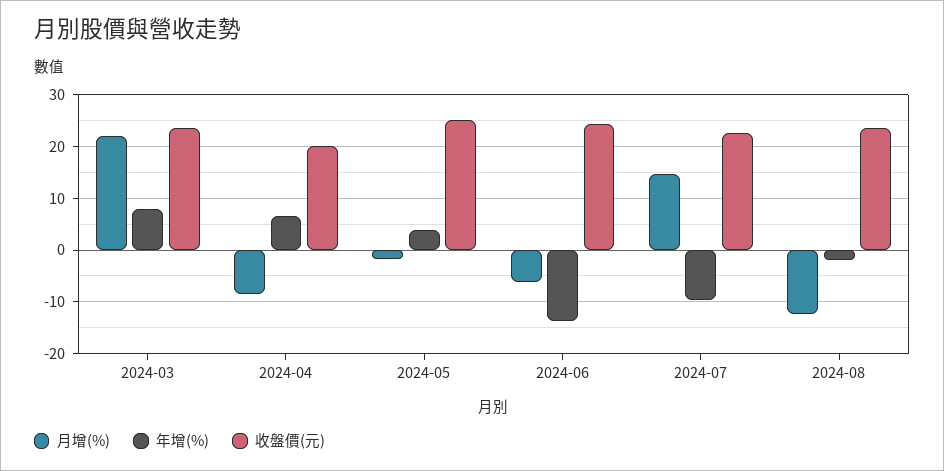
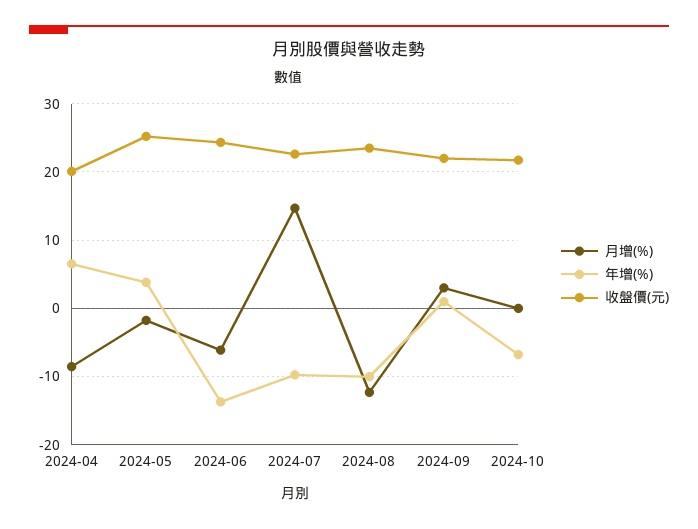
月增(%), 2024-03: 22 -> none
年增(%), 2024-03: 8 -> none
收盤價(元), 2024-03: 24 -> none
年增(%), 2024-08: -2 -> -10
月增(%), 2024-09: none -> 3
年增(%), 2024-09: none -> 1
收盤價(元), 2024-09: none -> 22
月增(%), 2024-10: none -> 0
年增(%), 2024-10: none -> -7
收盤價(元), 2024-10: none -> 22

